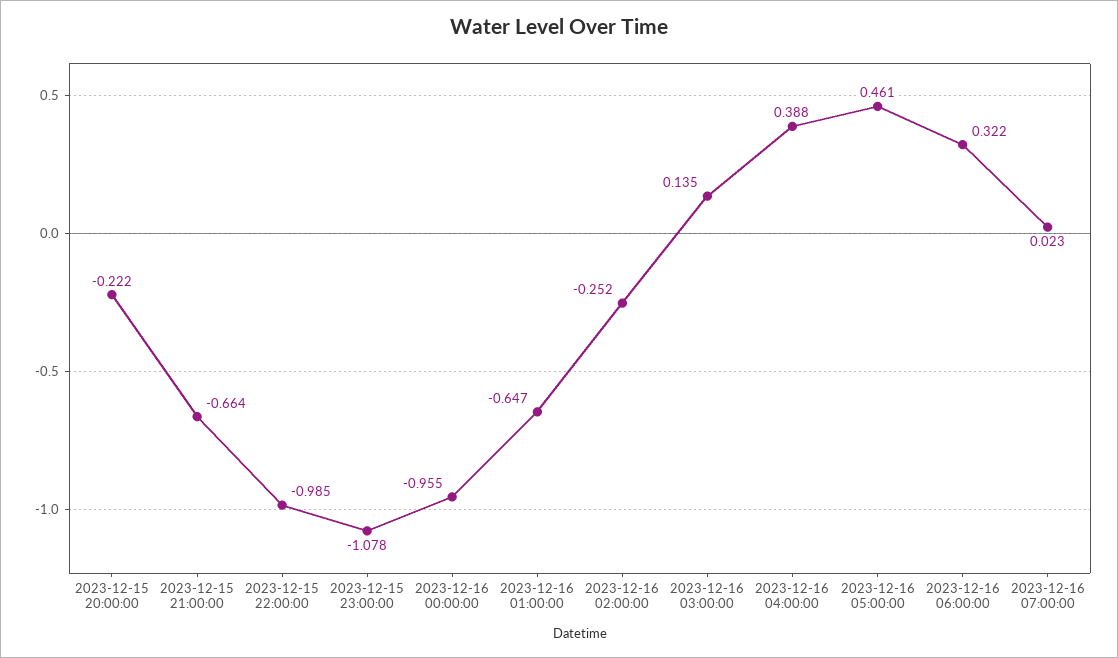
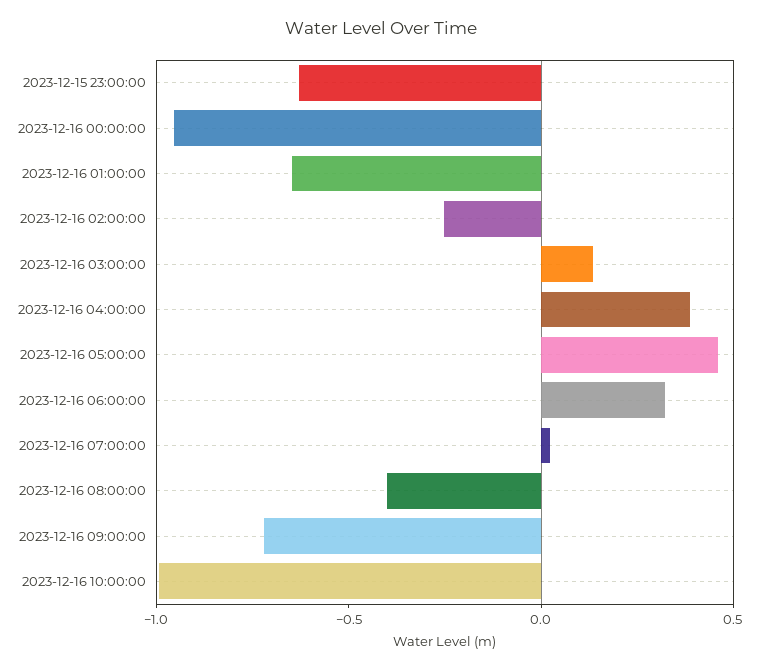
2023-12-15 20:00:00: -0.222 -> none
2023-12-15 21:00:00: -0.664 -> none
2023-12-15 22:00:00: -0.985 -> none
2023-12-15 23:00:00: -1.078 -> -0.6
2023-12-16 08:00:00: none -> -0.4
2023-12-16 09:00:00: none -> -0.7
2023-12-16 10:00:00: none -> -1

